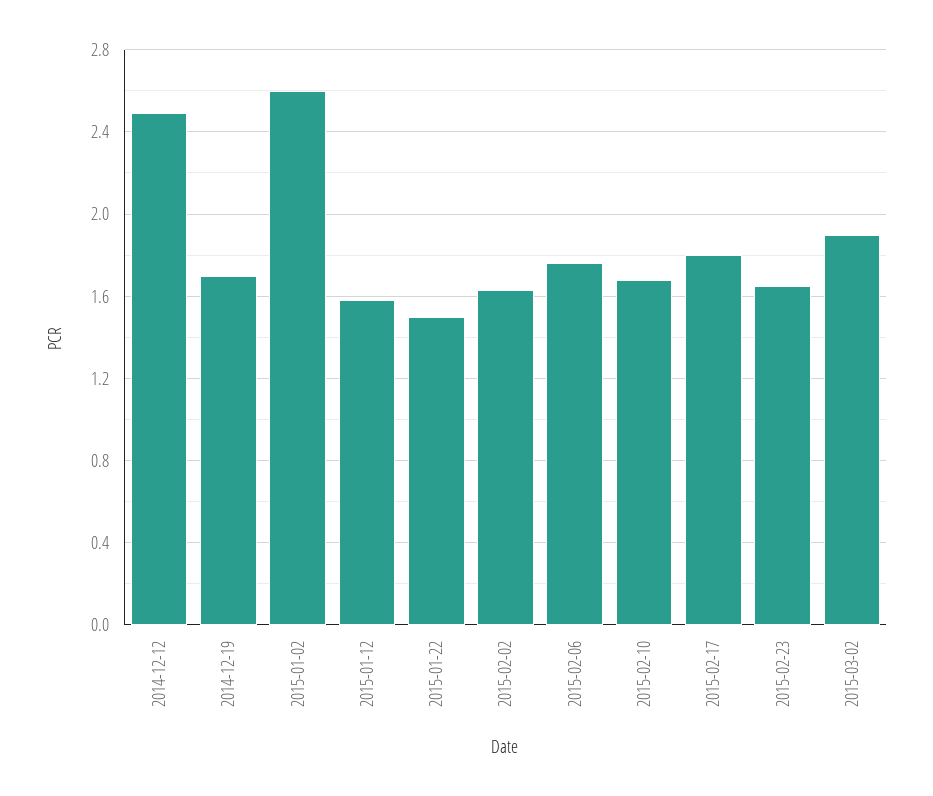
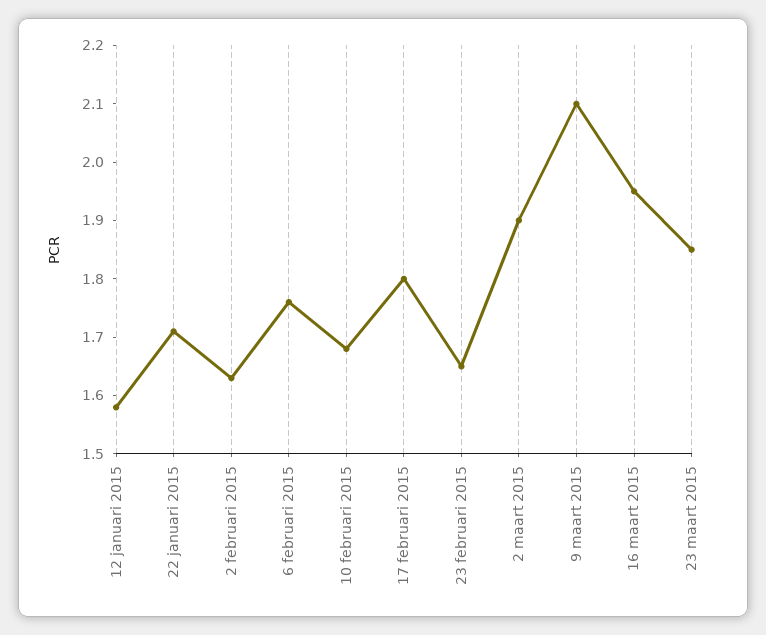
2014-12-12: 2.5 -> none
2014-12-19: 1.7 -> none
2015-01-02: 2.6 -> none
2015-01-22: 1.5 -> 1.7
9 maart 2015: none -> 2.1
16 maart 2015: none -> 1.95
23 maart 2015: none -> 1.85

